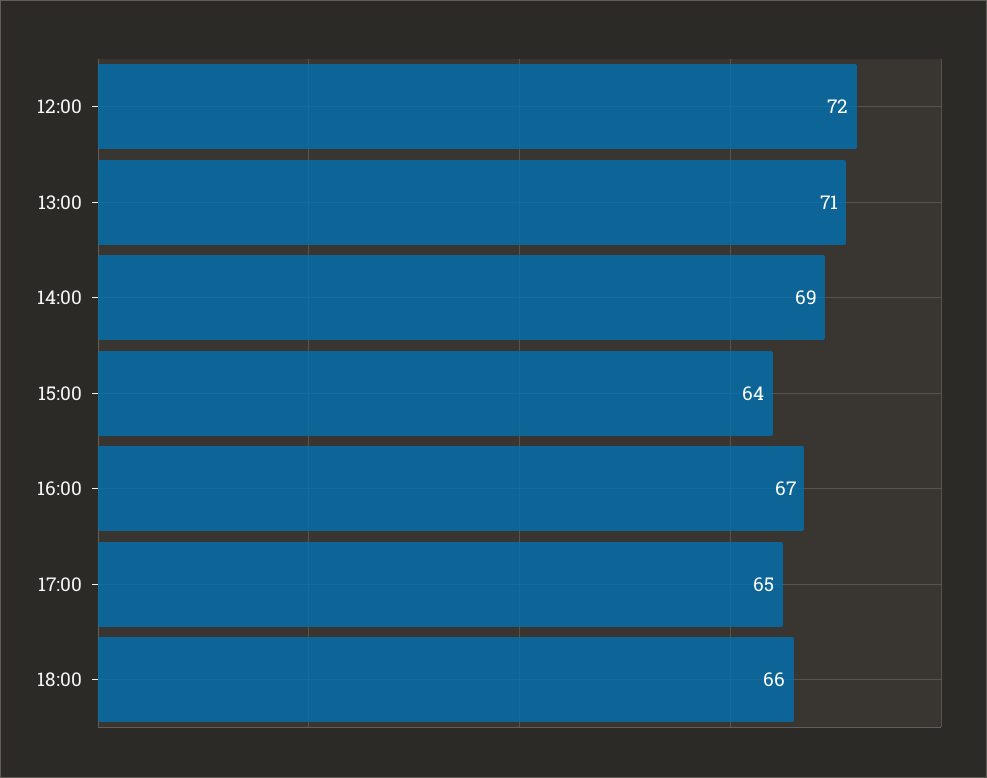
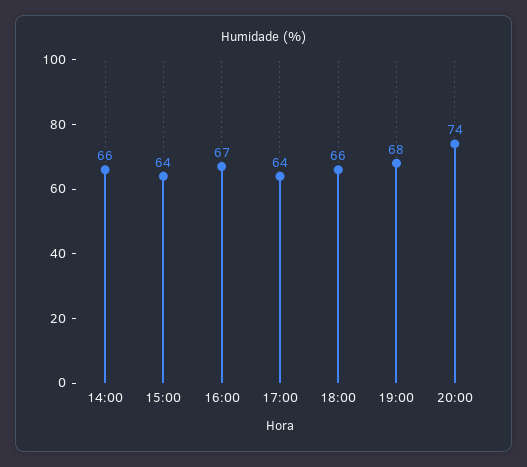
12:00: 72 -> none
13:00: 71 -> none
14:00: 69 -> 66
17:00: 65 -> 64
19:00: none -> 68
20:00: none -> 74

